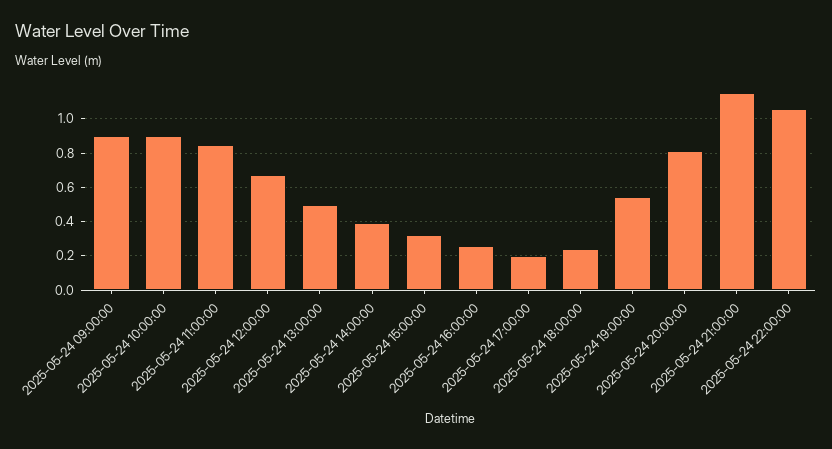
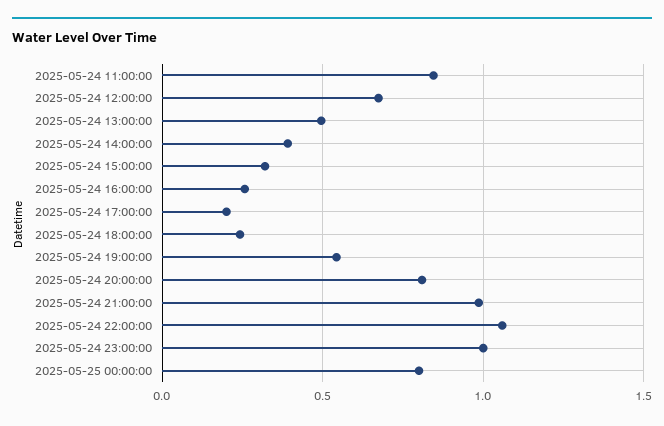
2025-05-24 09:00:00: 0.9 -> none
2025-05-24 10:00:00: 0.9 -> none
2025-05-24 21:00:00: 1.15 -> 1
2025-05-24 23:00:00: none -> 1
2025-05-25 00:00:00: none -> 0.8

